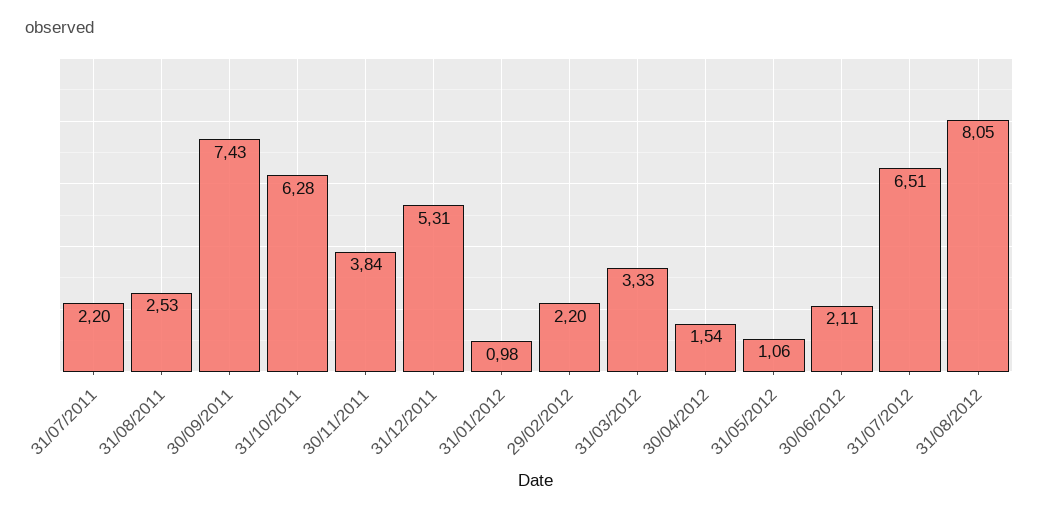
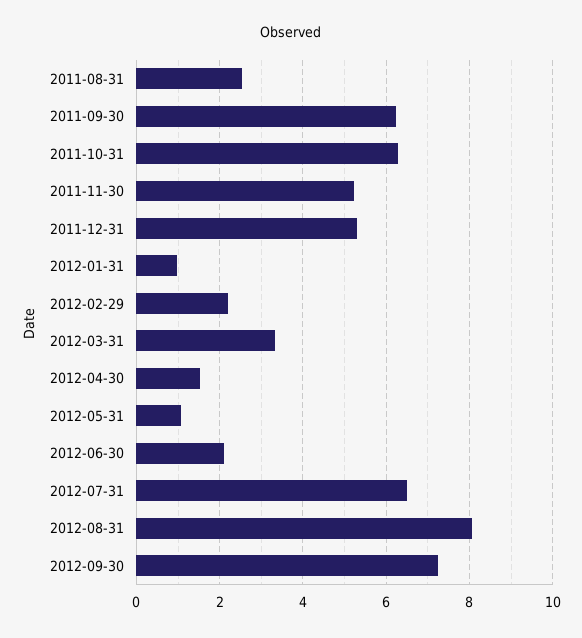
31/07/2011: 2.2 -> none
30/09/2011: 7.43 -> 6.2
30/11/2011: 3.84 -> 5.2
2012-09-30: none -> 7.2

